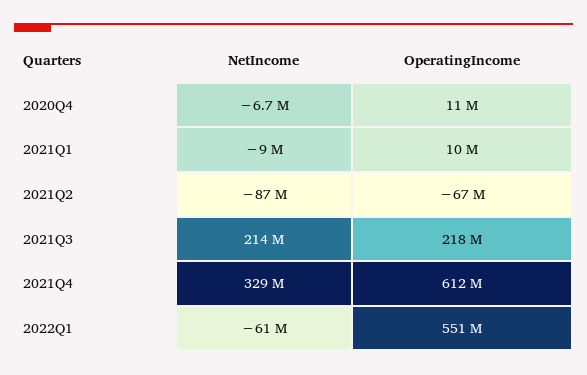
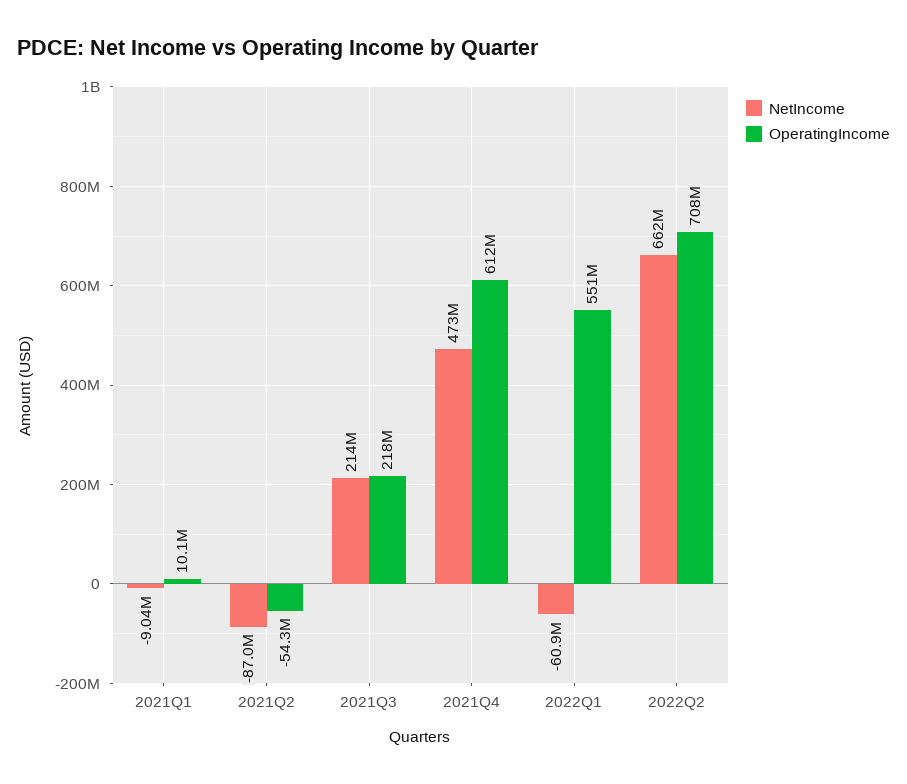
NetIncome, 2020Q4: -6700000 -> none
OperatingIncome, 2020Q4: 11000000 -> none
OperatingIncome, 2021Q2: -67000000 -> -54300000
NetIncome, 2021Q4: 329000000 -> 473000000
NetIncome, 2022Q2: none -> 662000000
OperatingIncome, 2022Q2: none -> 708000000

